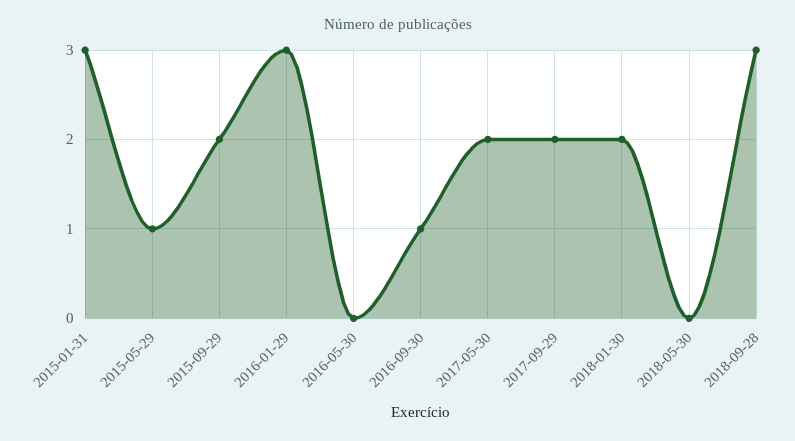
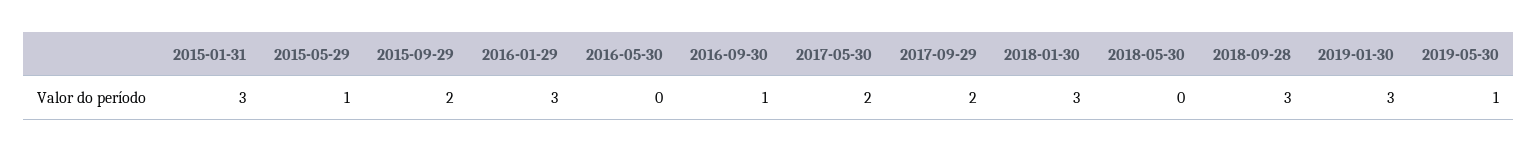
2018-01-30: 2 -> 3
2019-01-30: none -> 3
2019-05-30: none -> 1

